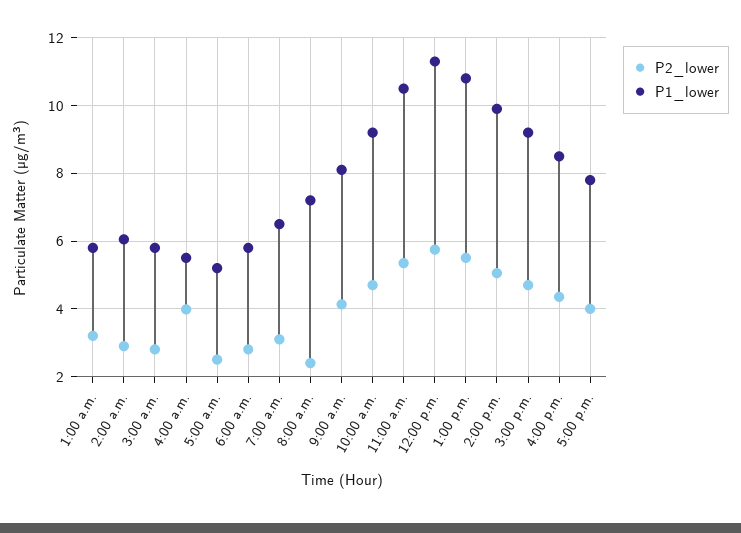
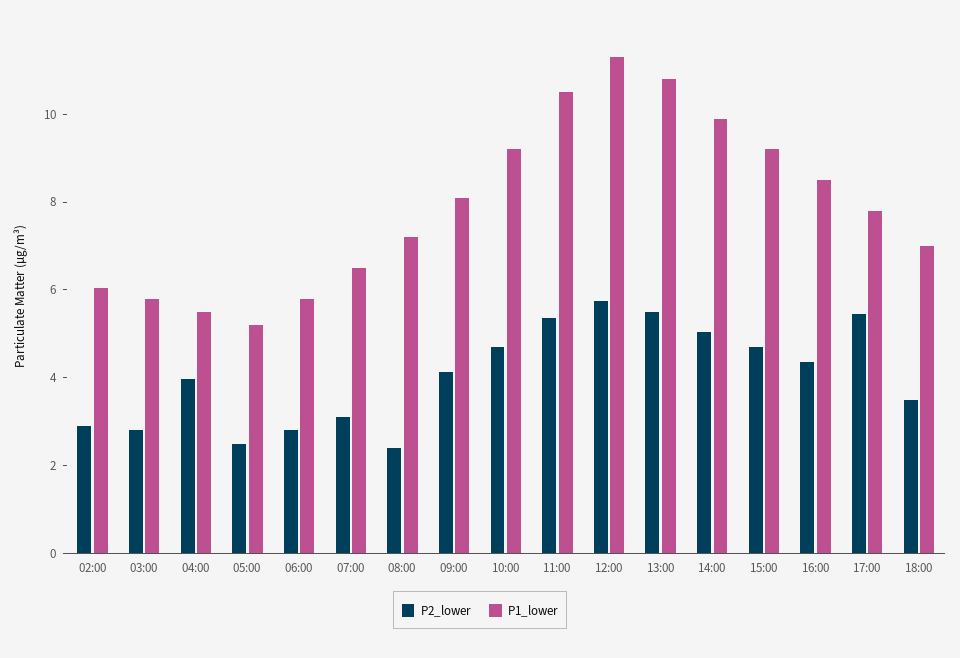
P2_lower, 1:00 a.m.: 3.2 -> none
P1_lower, 1:00 a.m.: 5.8 -> none
P2_lower, 5:00 p.m.: 4 -> 5.5
P2_lower, 18:00: none -> 3.5
P1_lower, 18:00: none -> 7

